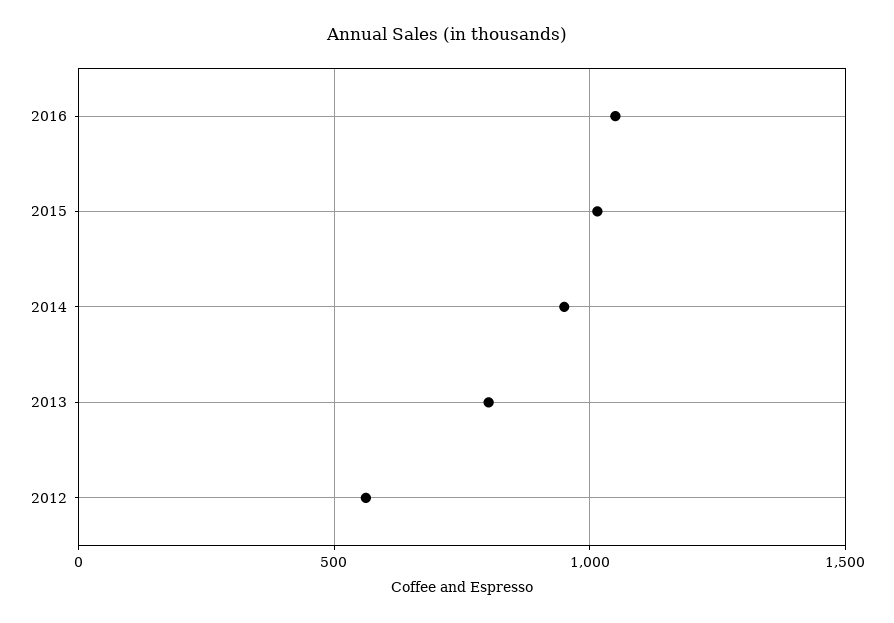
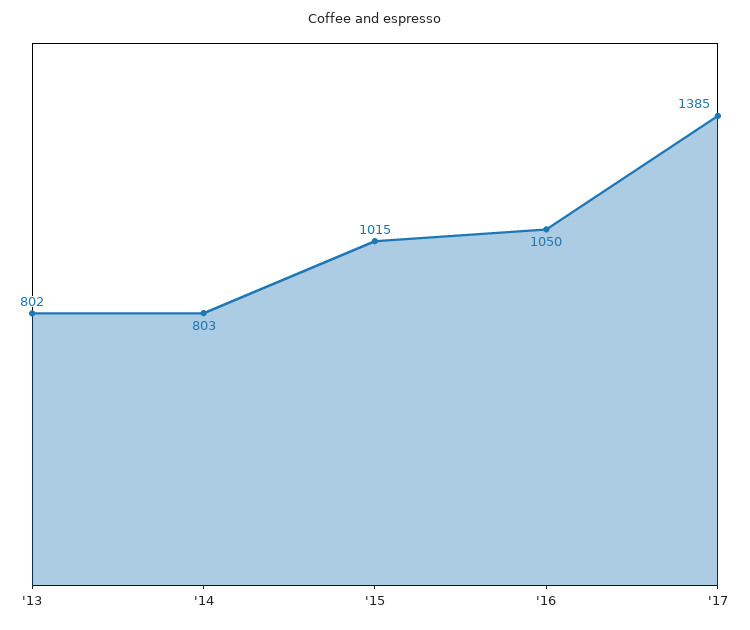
2014: 950 -> 803
2012: 550 -> none
'17: none -> 1385

